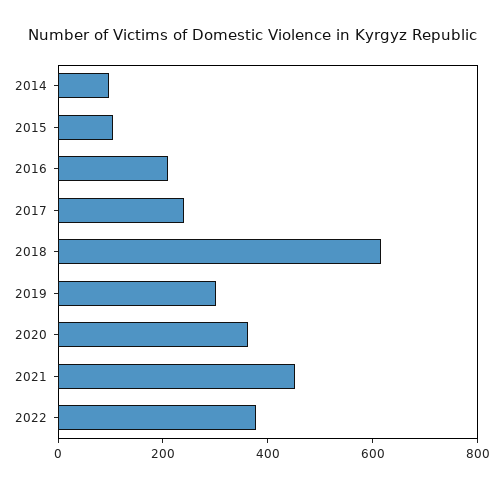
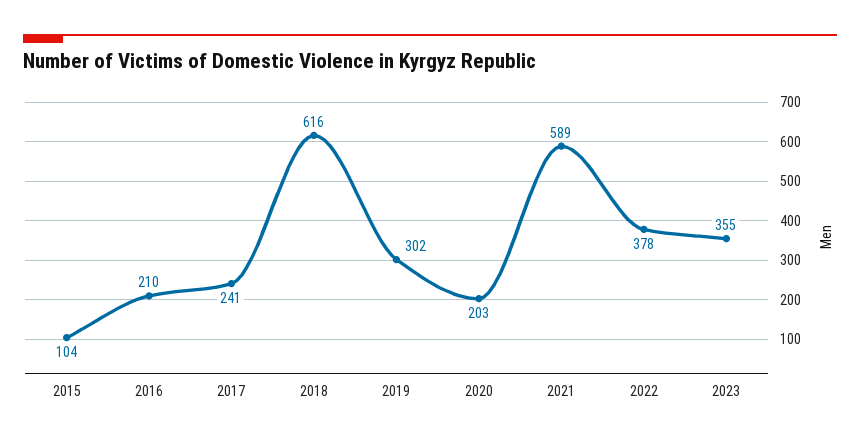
2014: 100 -> none
2020: 350 -> 203
2021: 450 -> 589
2023: none -> 355

